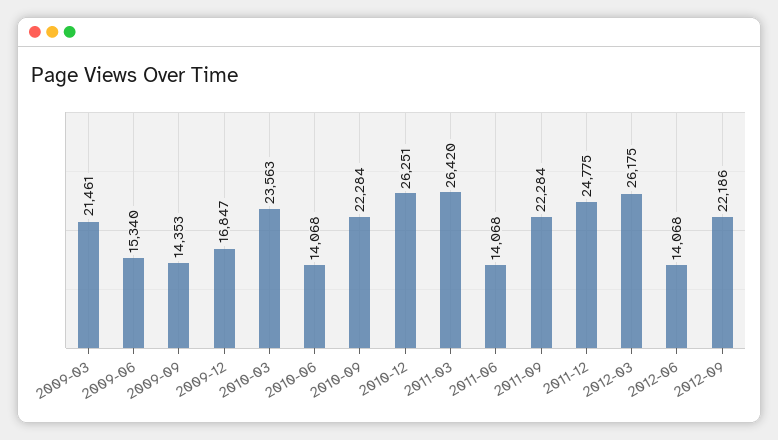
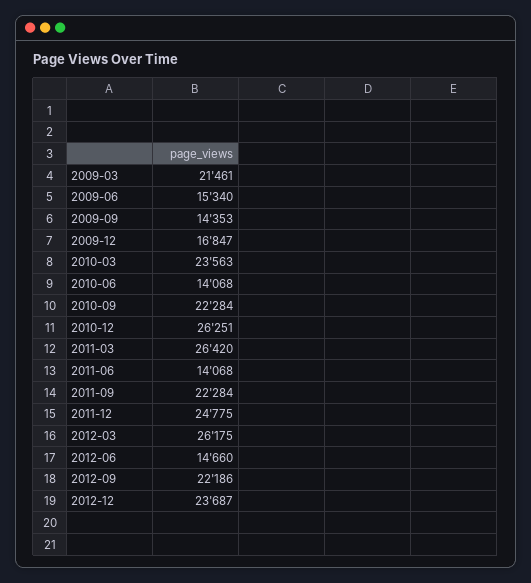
2012-06: 14068 -> 14660
2012-12: none -> 23687

